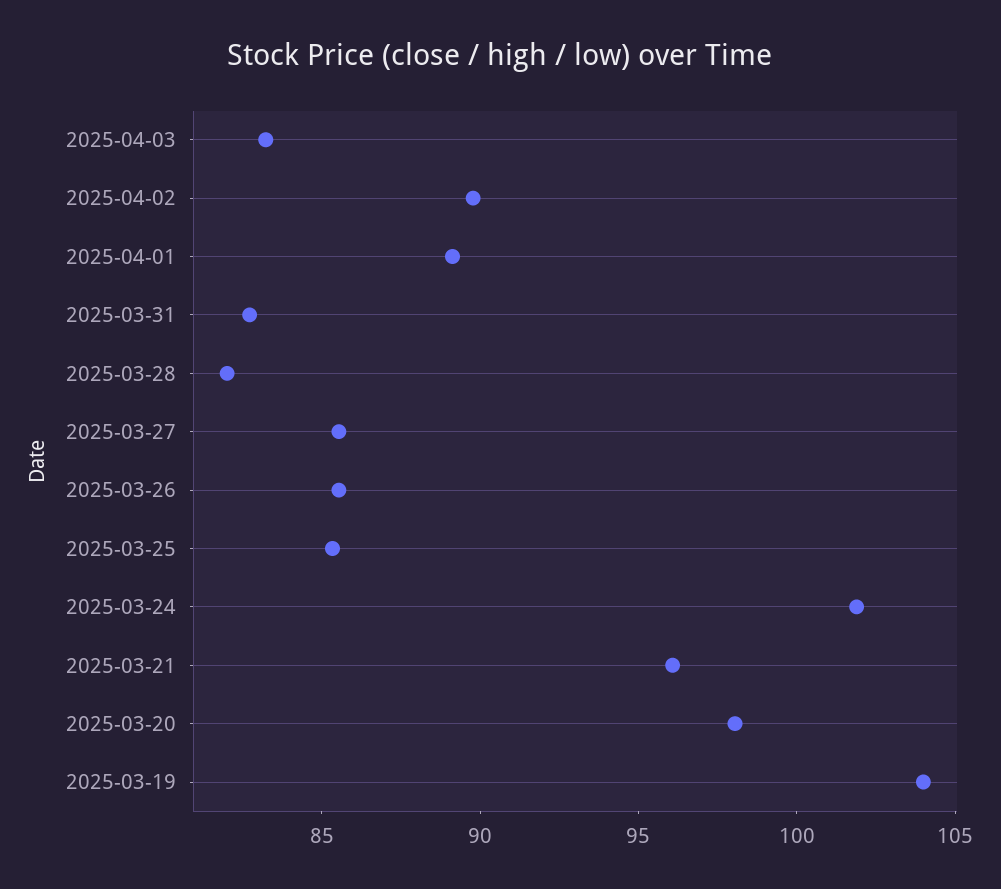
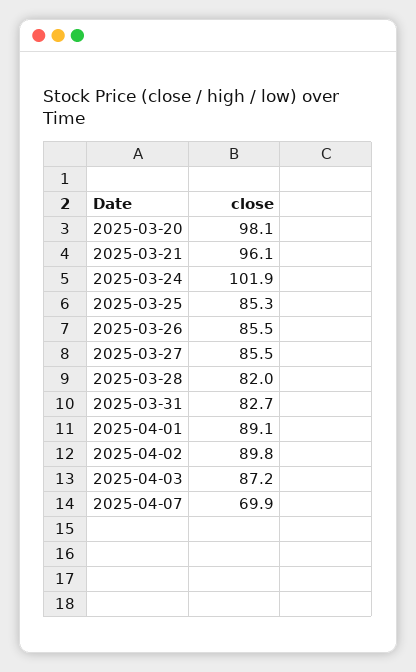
2025-04-03: 83 -> 87.2
2025-03-19: 104 -> none
2025-04-07: none -> 69.9

